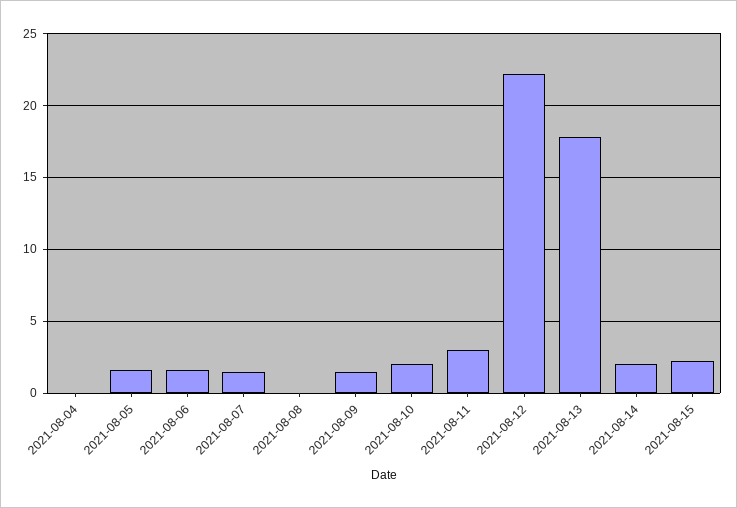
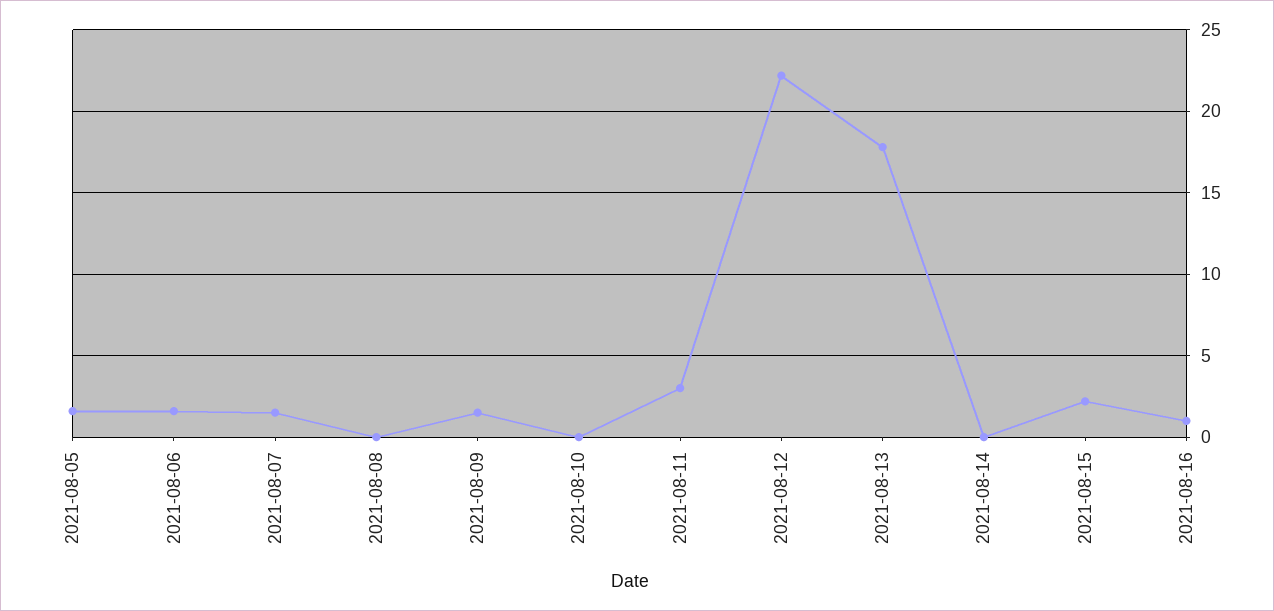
2021-08-04: 0 -> none
2021-08-10: 2 -> 0
2021-08-14: 2 -> 0
2021-08-16: none -> 1

